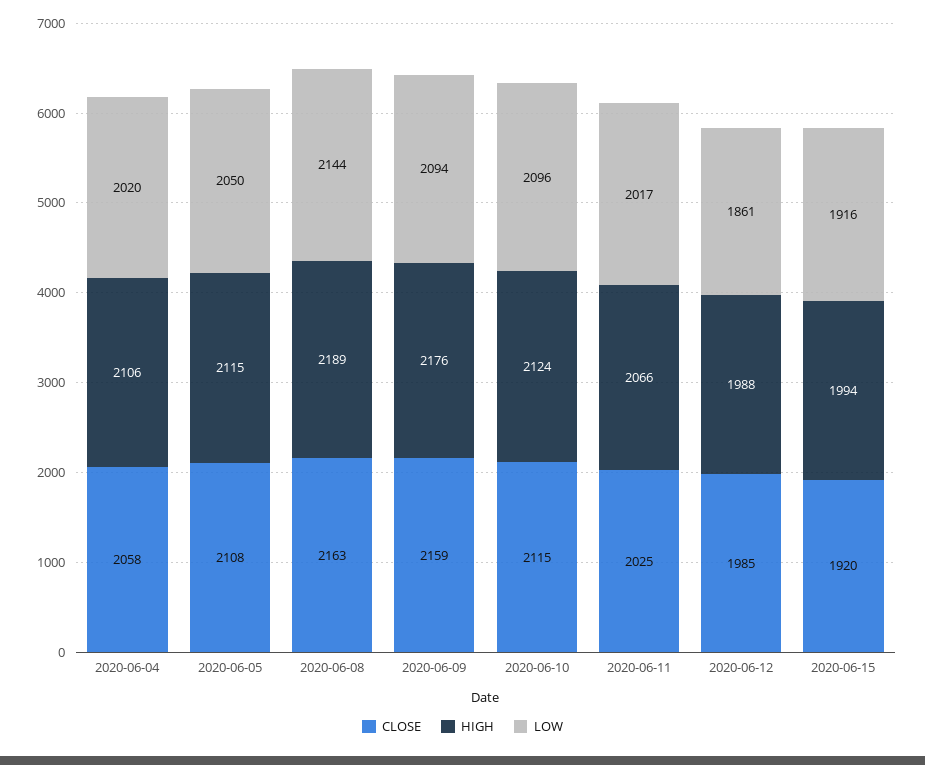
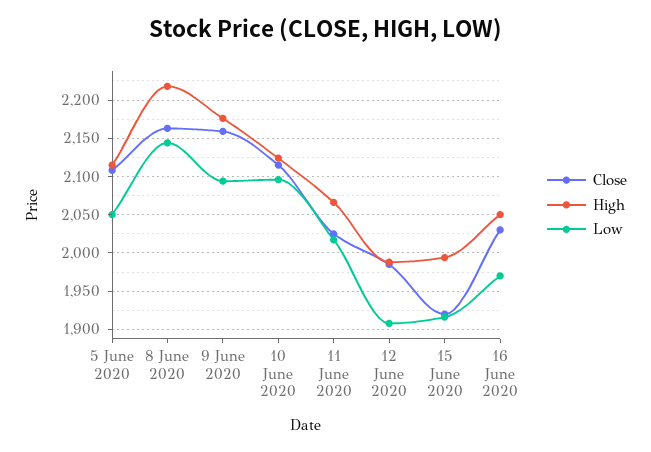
CLOSE, 2020-06-04: 2058 -> none
HIGH, 2020-06-04: 2106 -> none
LOW, 2020-06-04: 2020 -> none
HIGH, 2020-06-08: 2189 -> 2220
LOW, 2020-06-12: 1861 -> 1910
CLOSE, 16 June 2020: none -> 2030
HIGH, 16 June 2020: none -> 2050
LOW, 16 June 2020: none -> 1970

